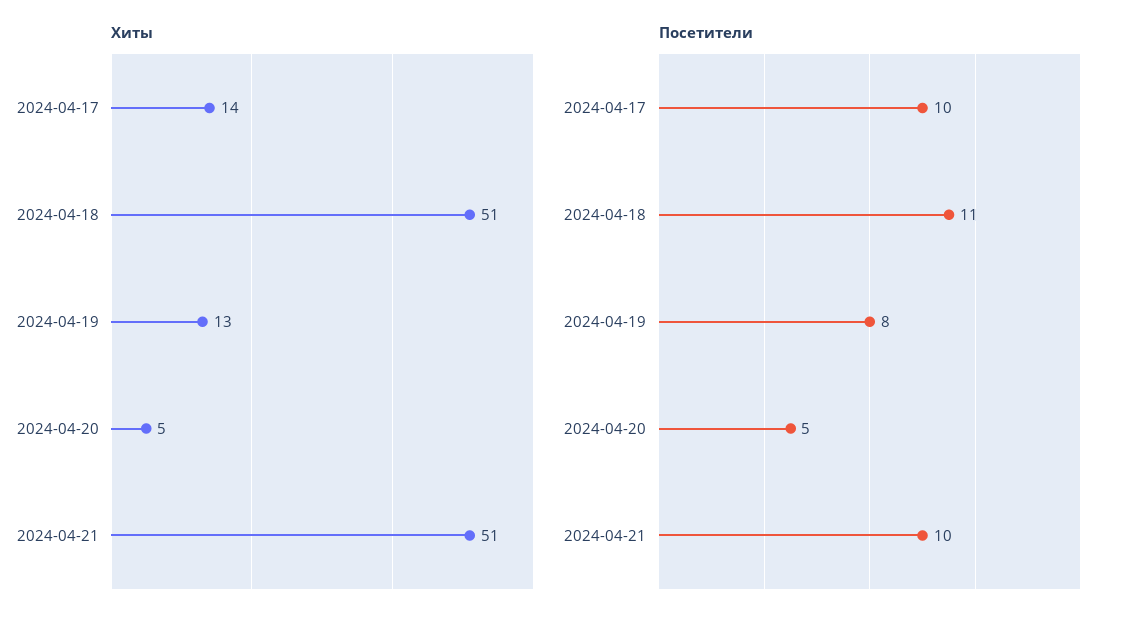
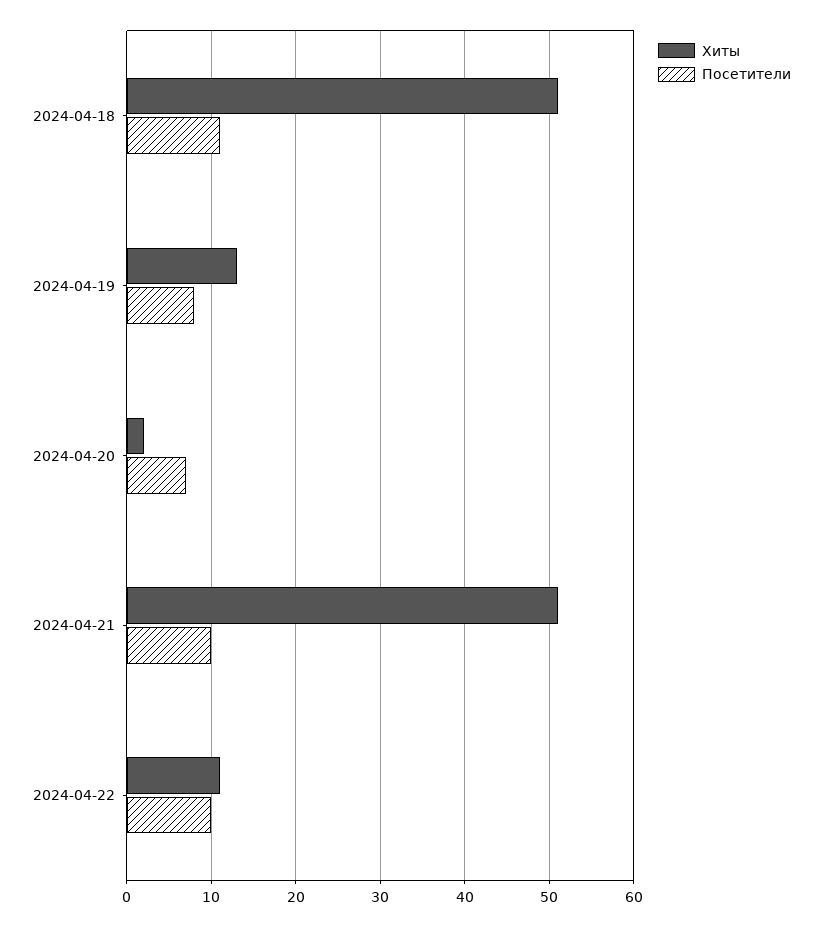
Хиты, 2024-04-17: 14 -> none
Хиты, 2024-04-20: 5 -> 2
Посетители, 2024-04-17: 10 -> none
Посетители, 2024-04-20: 5 -> 7
Хиты, 2024-04-22: none -> 11
Посетители, 2024-04-22: none -> 10

